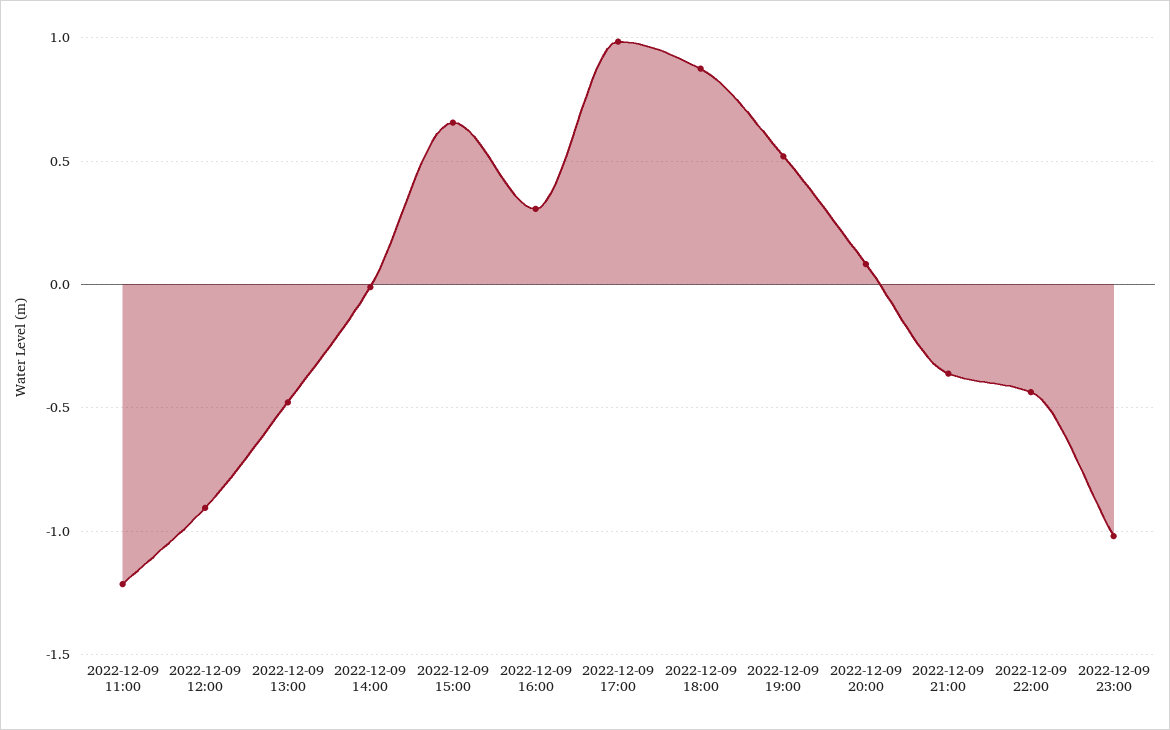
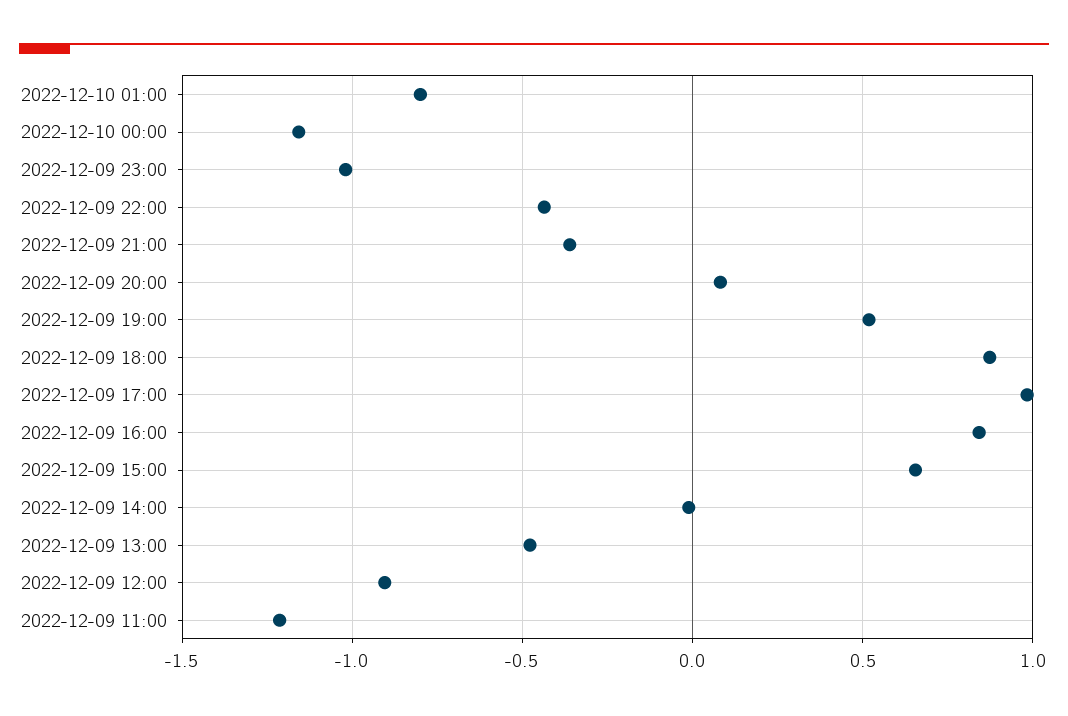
2022-12-09 16:00: 0.3 -> 0.85
2022-12-10 01:00: none -> -0.8
2022-12-10 00:00: none -> -1.15

